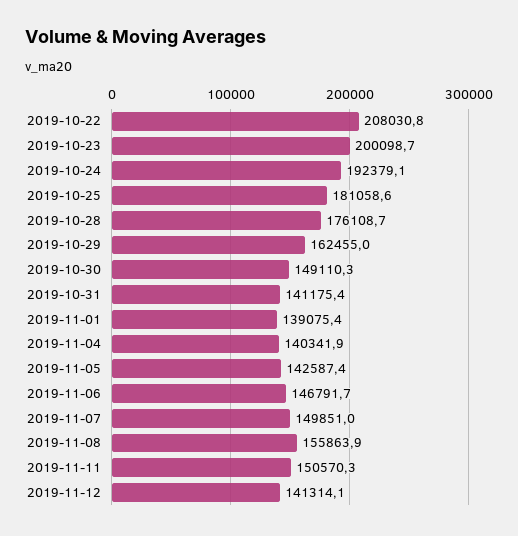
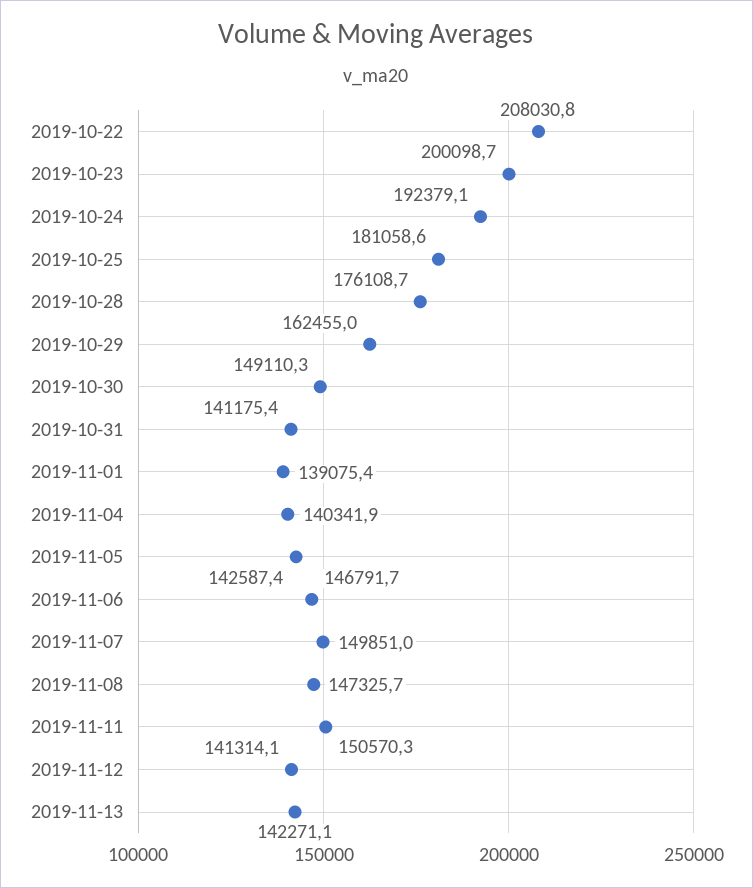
2019-11-08: 155863.9 -> 147325.7
2019-11-13: none -> 142271.1

